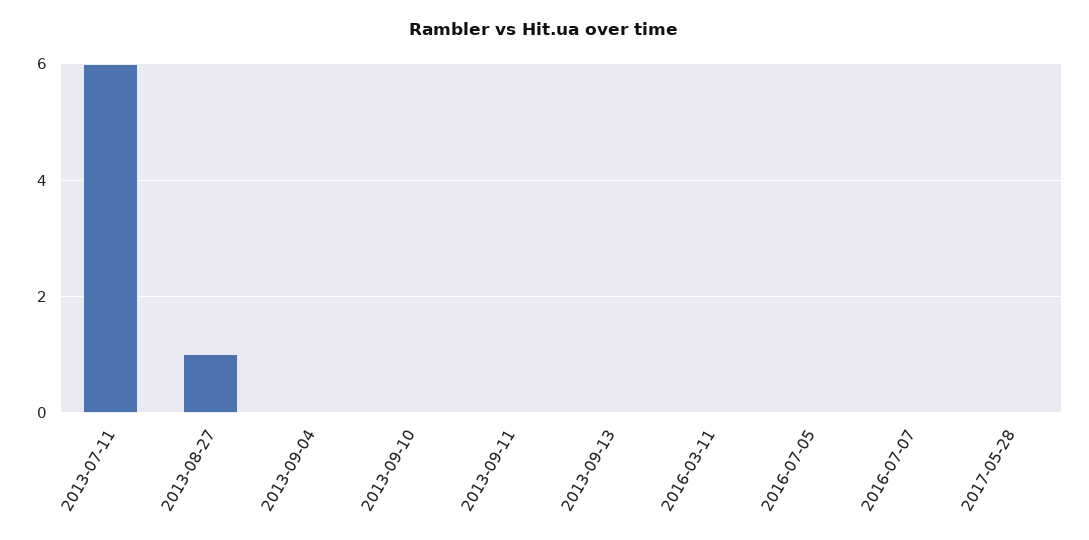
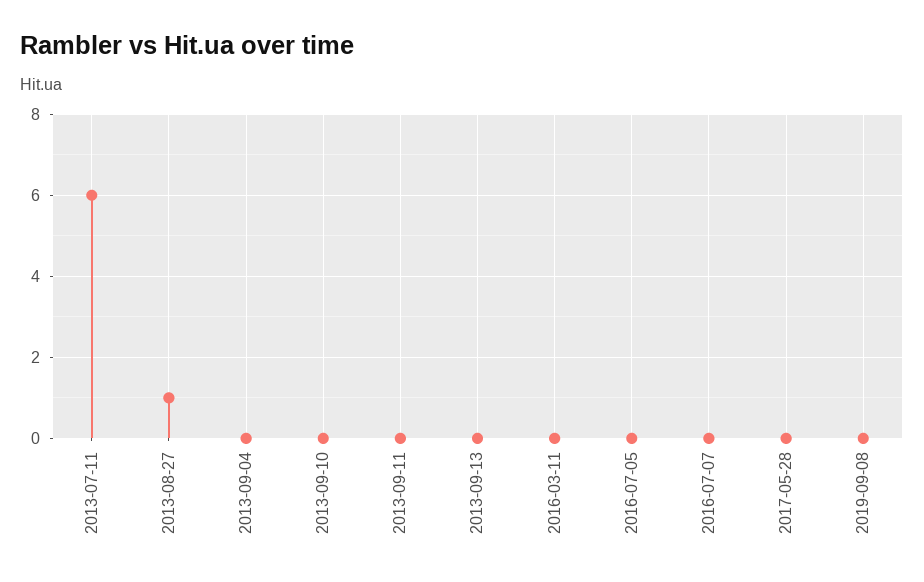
2019-09-08: none -> 0

